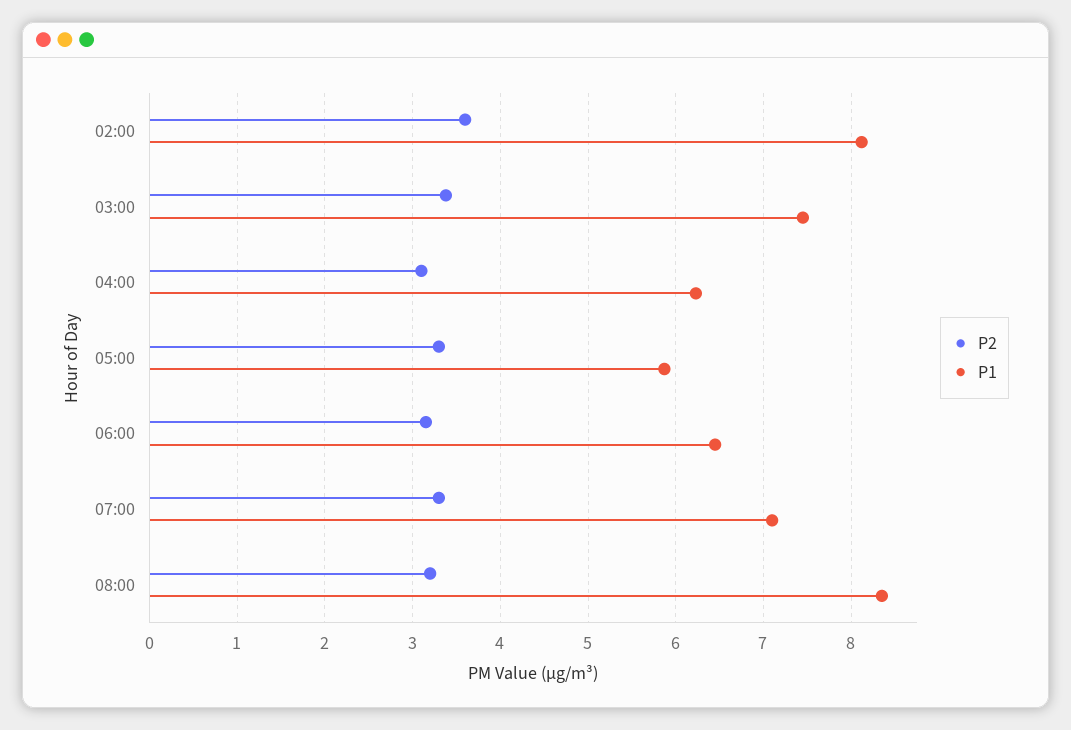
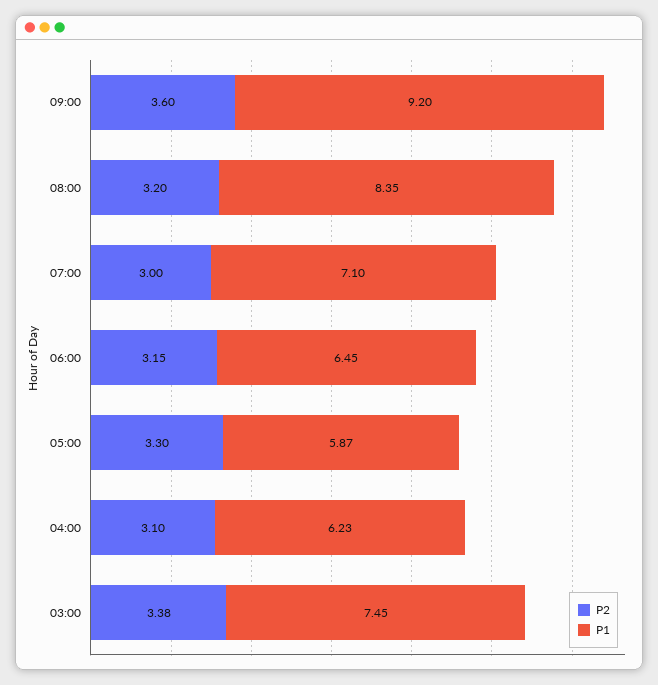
P2, 02:00: 3.6 -> none
P1, 02:00: 8.1 -> none
P2, 07:00: 3.3 -> 3
P2, 09:00: none -> 3.6
P1, 09:00: none -> 9.2

